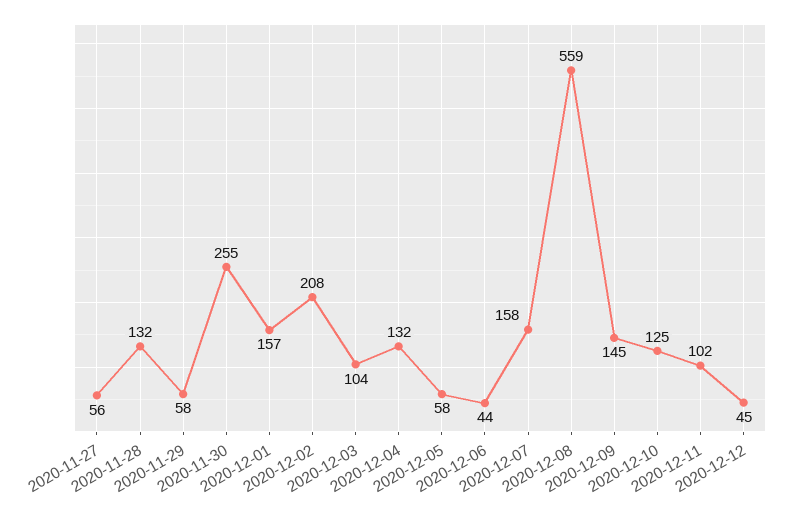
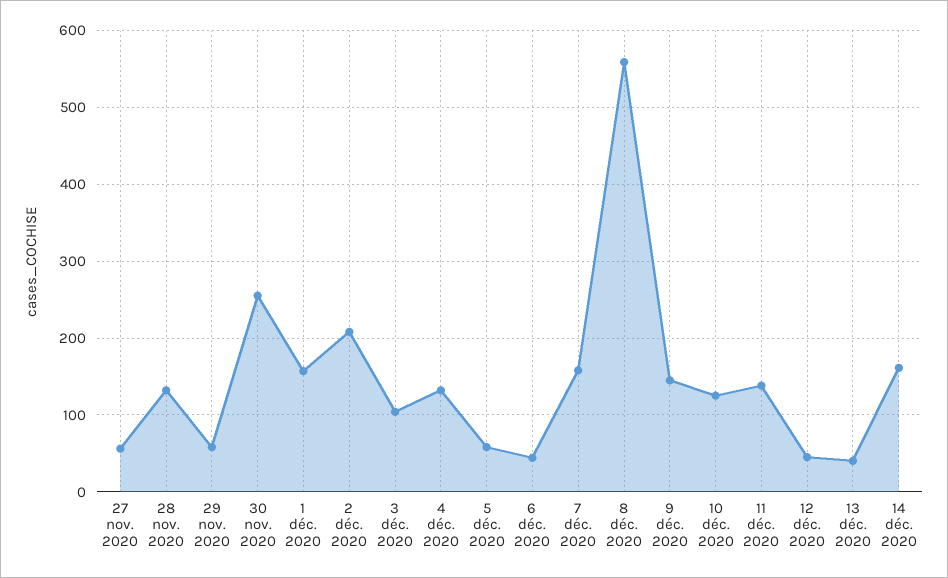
2020-12-11: 102 -> 140
13 déc. 2020: none -> 40
14 déc. 2020: none -> 160

